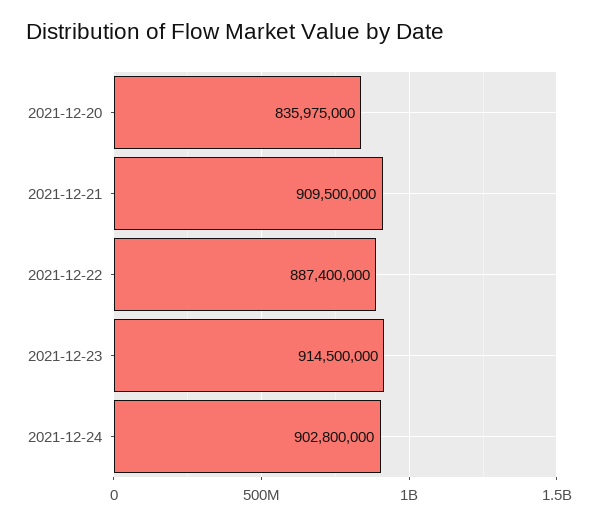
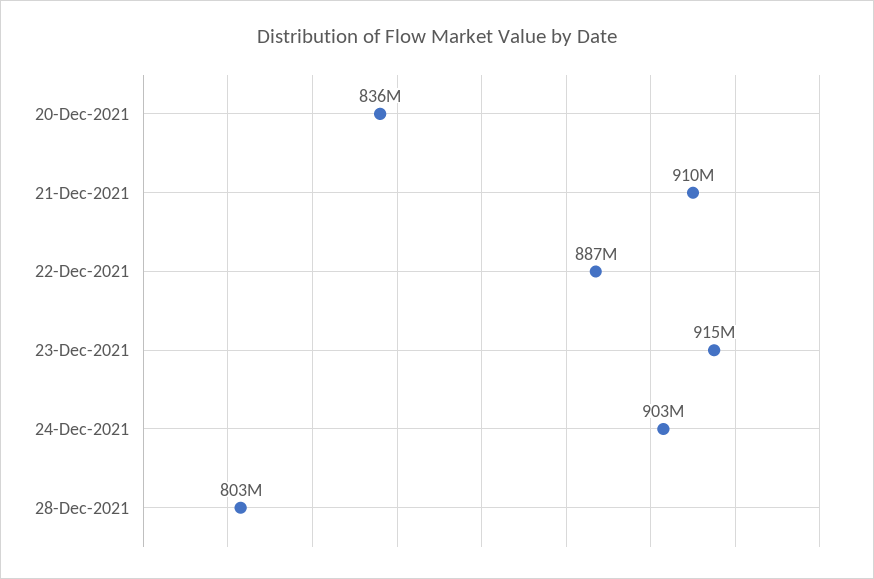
28-Dec-2021: none -> 803000000

